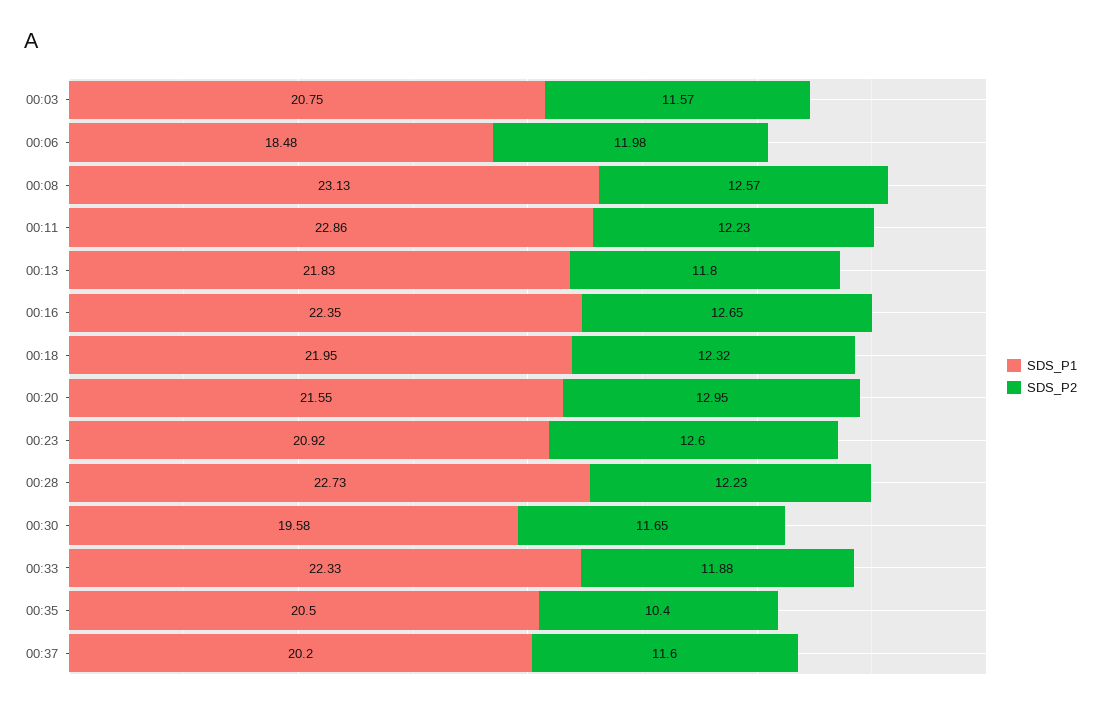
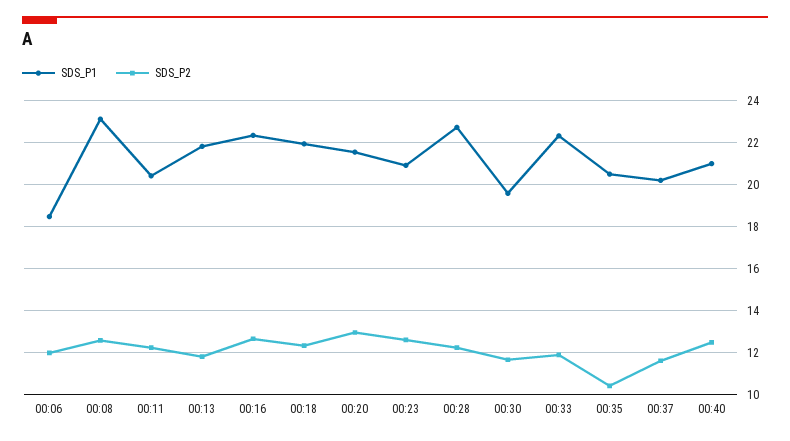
SDS_P1, 00:03: 20.75 -> none
SDS_P2, 00:03: 11.57 -> none
SDS_P1, 00:11: 22.86 -> 20.5
SDS_P1, 00:40: none -> 21
SDS_P2, 00:40: none -> 12.5

